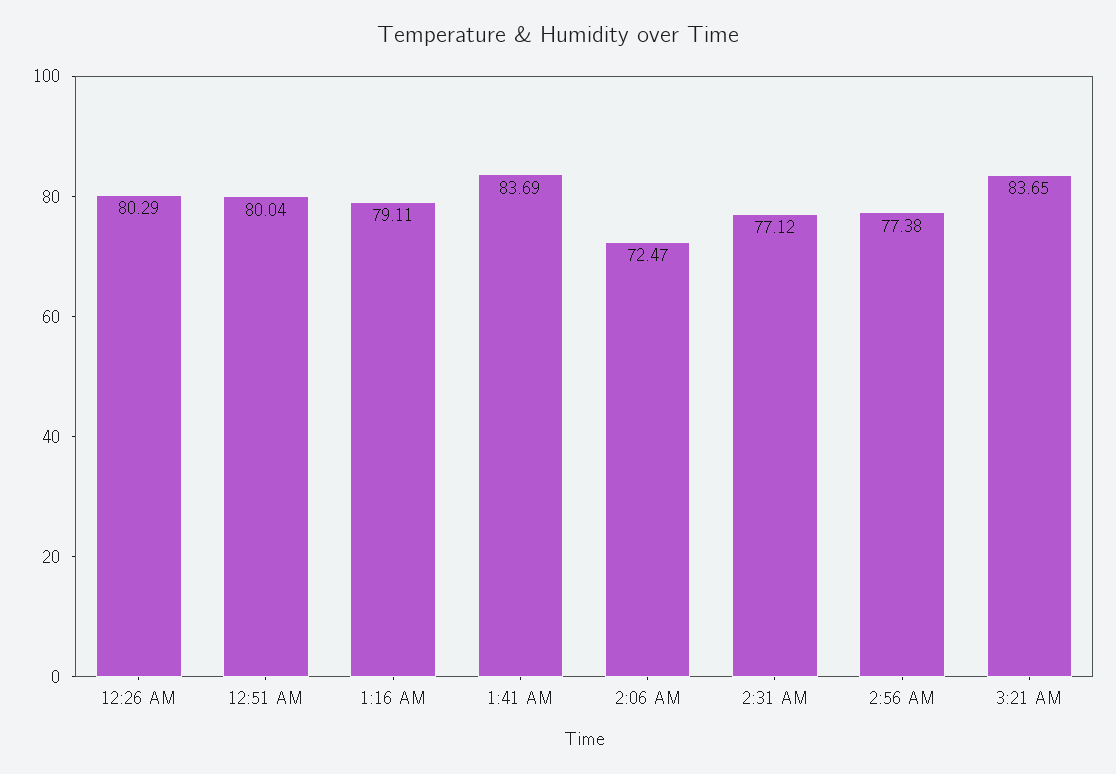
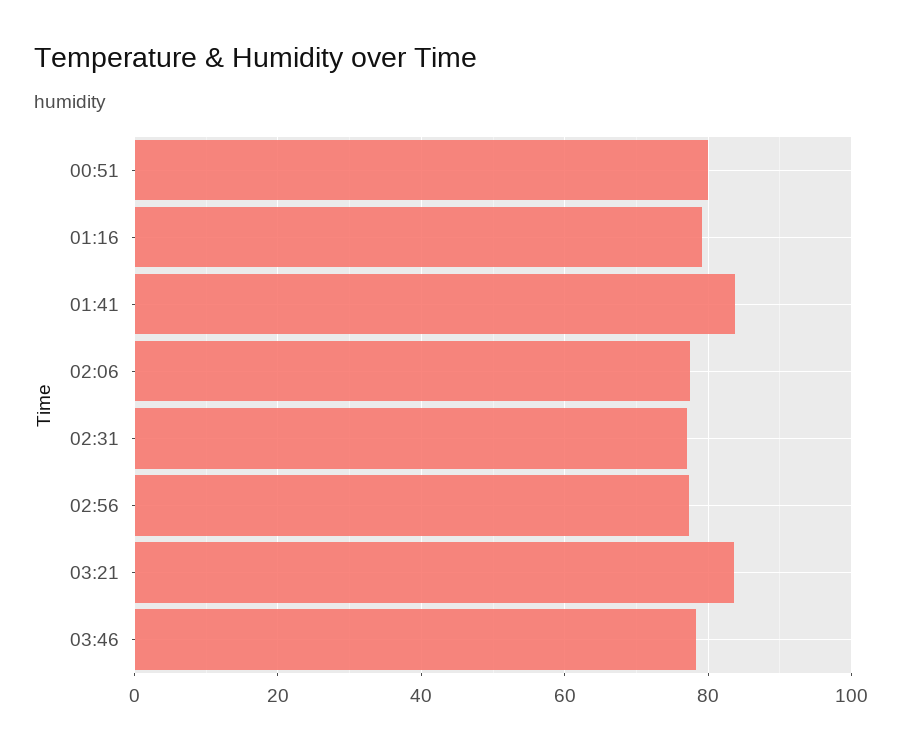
12:26 AM: 80.29 -> none
2:06 AM: 72.47 -> 78
03:46: none -> 78

